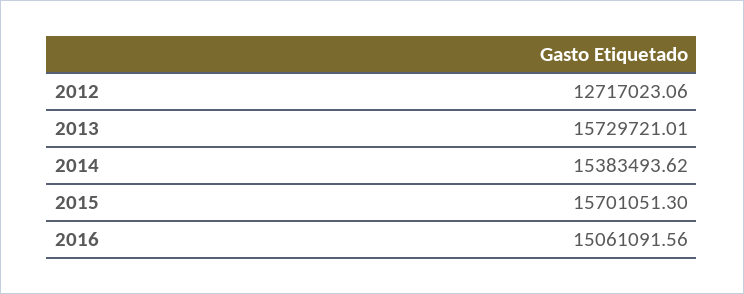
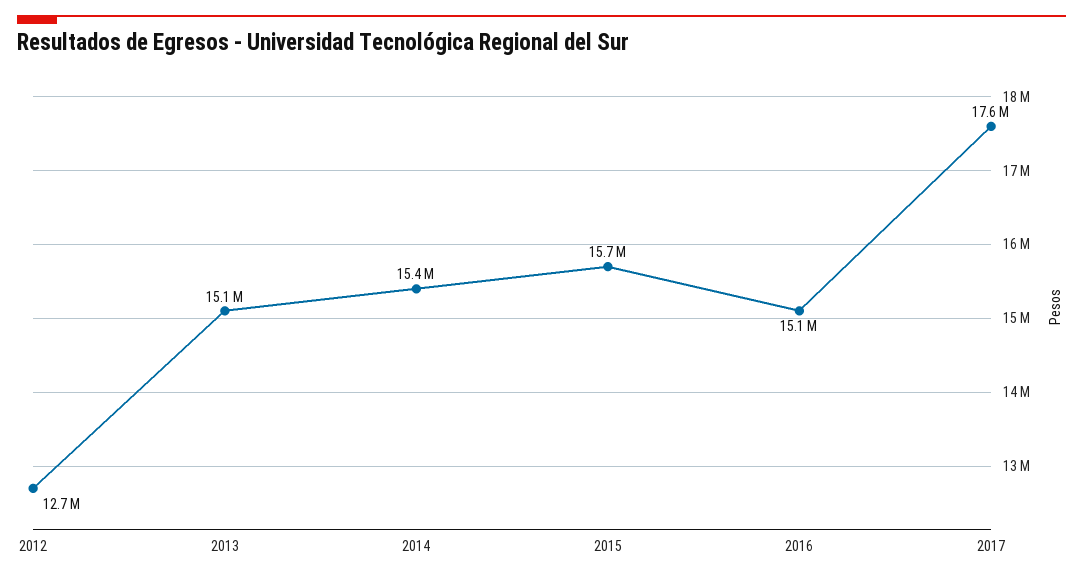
2013: 15729721.01 -> 15100000
2017: none -> 17600000

